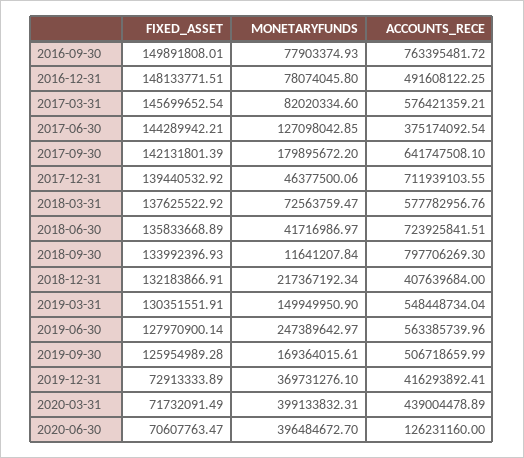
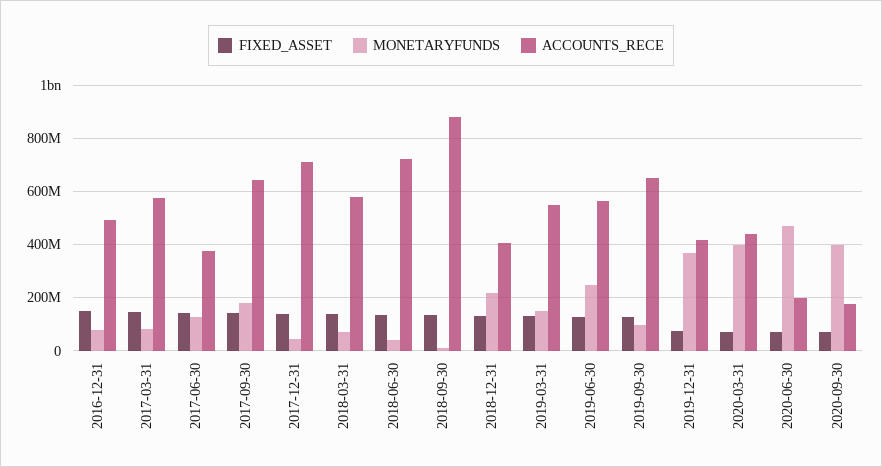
FIXED_ASSET, 2016-09-30: 149891808.01 -> none
MONETARYFUNDS, 2016-09-30: 77903374.93 -> none
ACCOUNTS_RECE, 2016-09-30: 763395481.72 -> none
ACCOUNTS_RECE, 2018-09-30: 797706269.3 -> 875000000
MONETARYFUNDS, 2019-09-30: 169364015.61 -> 100000000
ACCOUNTS_RECE, 2019-09-30: 506718659.99 -> 650000000
MONETARYFUNDS, 2020-06-30: 396484672.7 -> 475000000
ACCOUNTS_RECE, 2020-06-30: 126231160 -> 200000000
FIXED_ASSET, 2020-09-30: none -> 75000000
MONETARYFUNDS, 2020-09-30: none -> 400000000
ACCOUNTS_RECE, 2020-09-30: none -> 175000000

